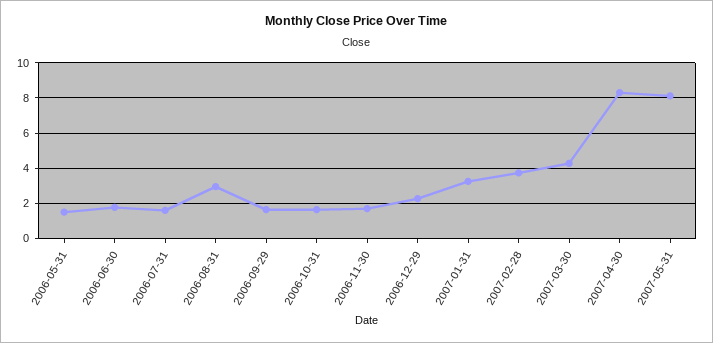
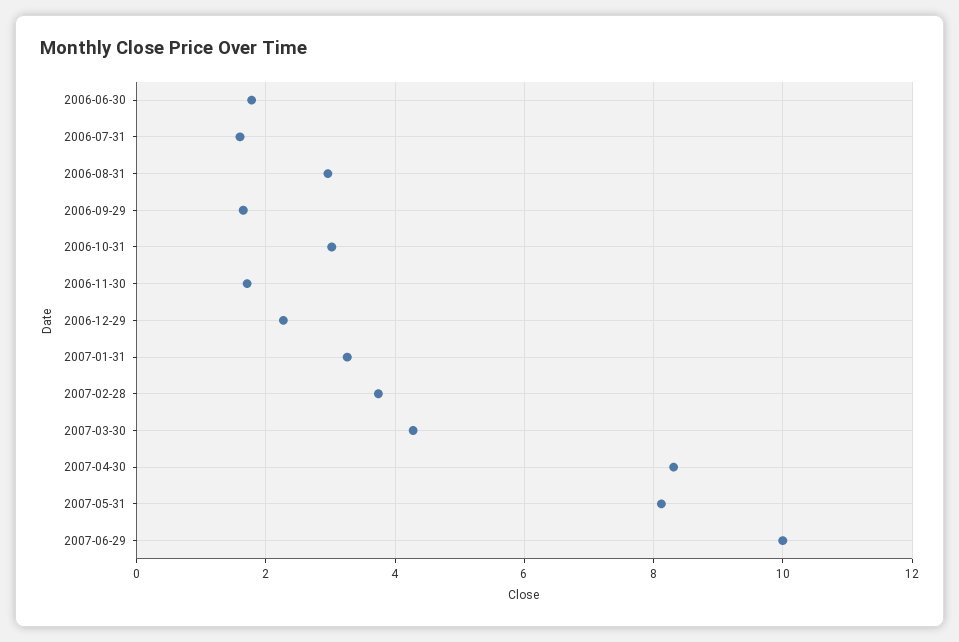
2006-05-31: 1.5 -> none
2006-10-31: 1.5 -> 3
2007-06-29: none -> 10

